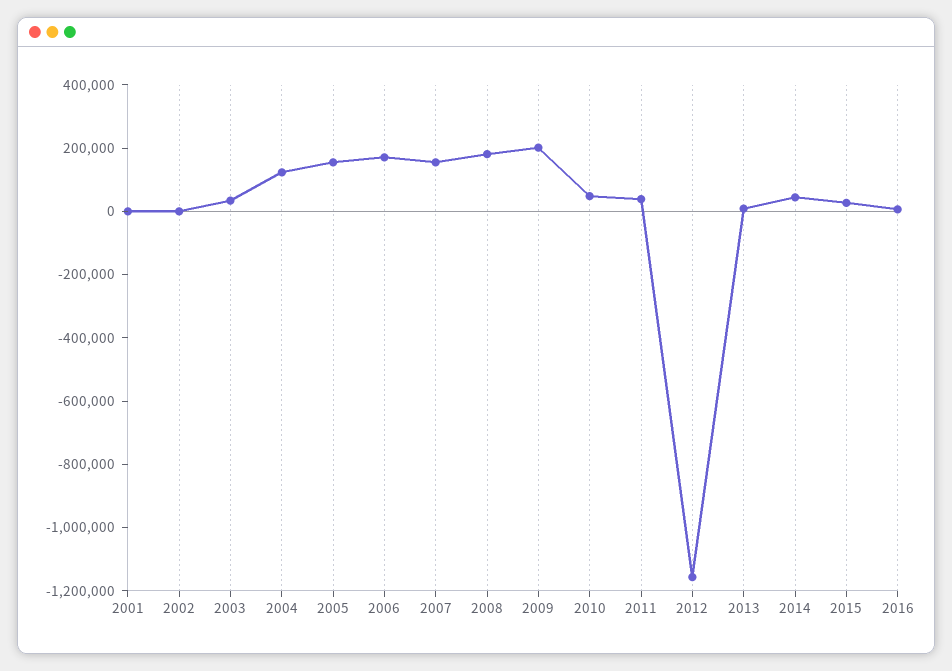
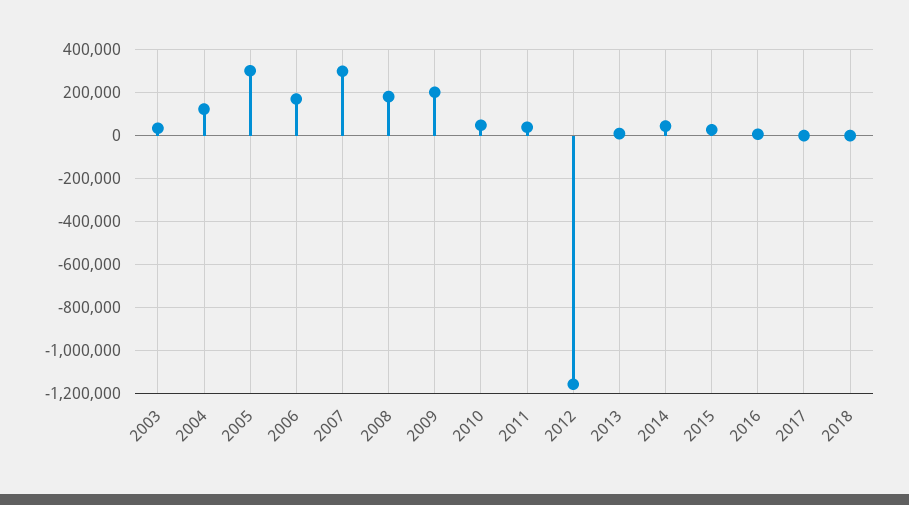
2001: 0 -> none
2002: 0 -> none
2005: 150000 -> 300000
2007: 150000 -> 300000
2017: none -> 0
2018: none -> 0

